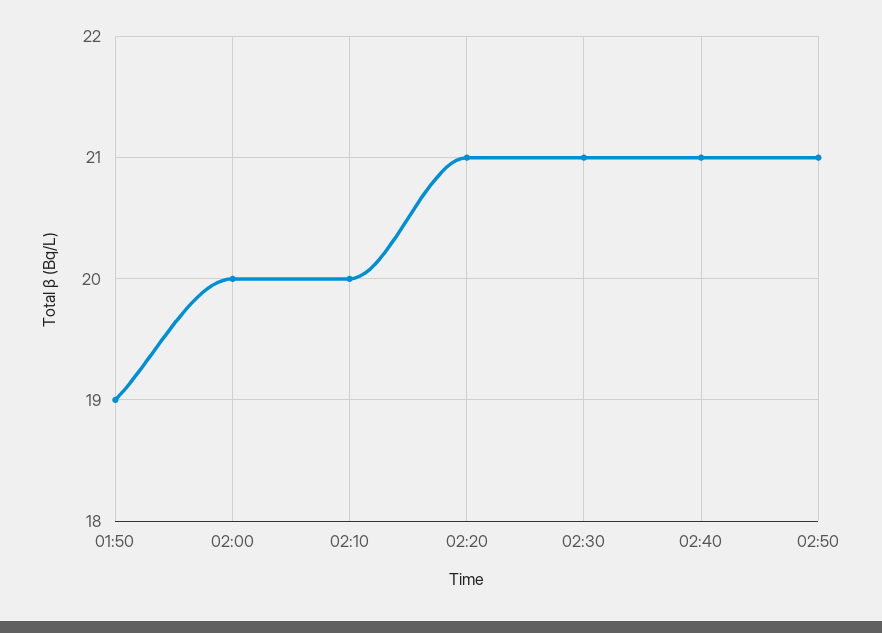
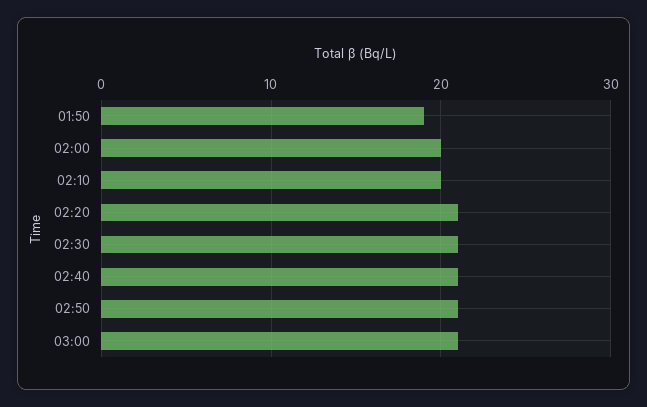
03:00: none -> 21

